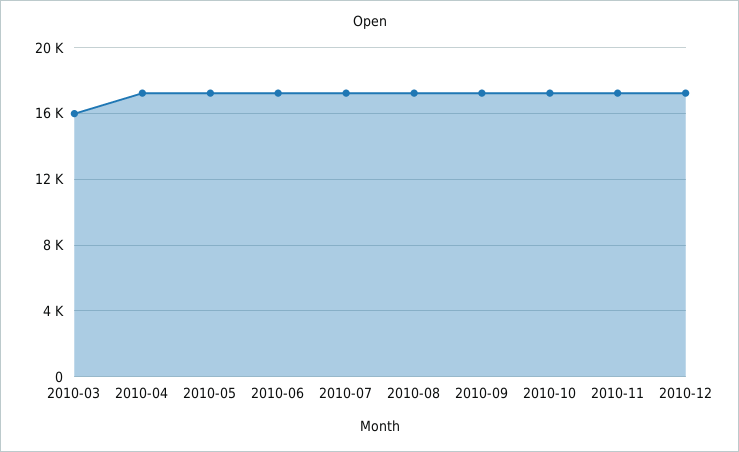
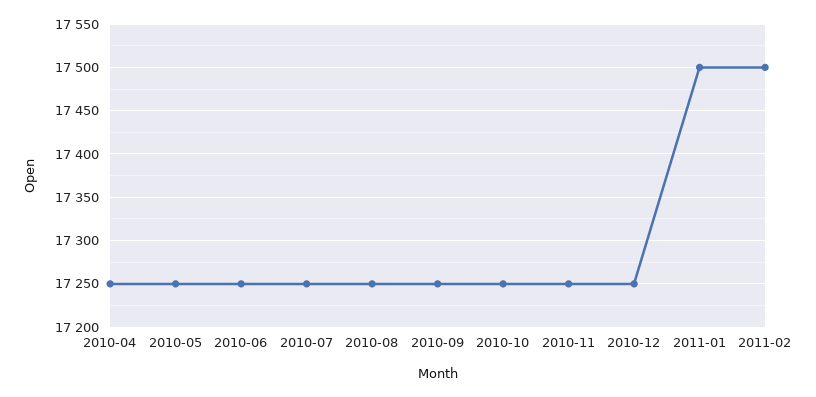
2010-03: 16000 -> none
2011-01: none -> 17500
2011-02: none -> 17500

